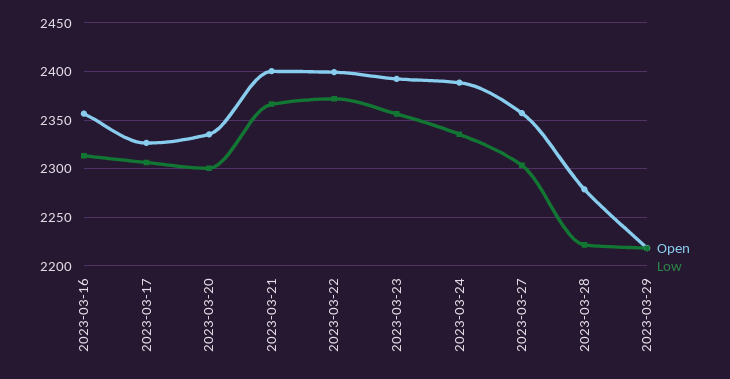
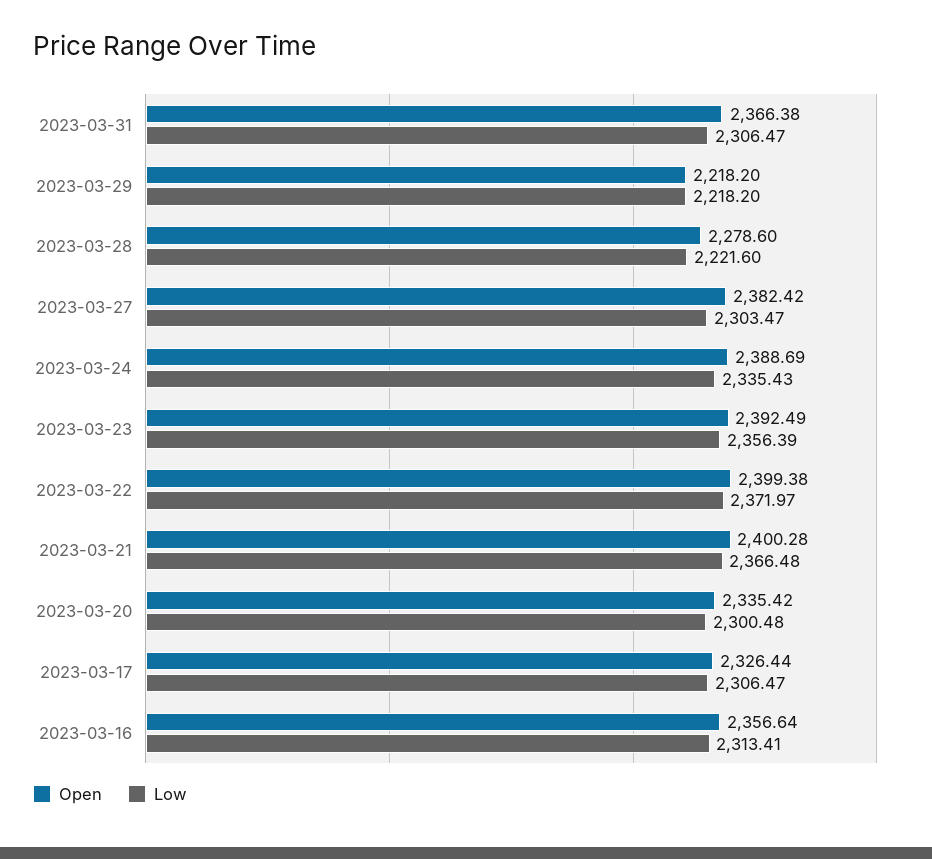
Open, 2023-03-27: 2360 -> 2382.42
Open, 2023-03-31: none -> 2366.38
Low, 2023-03-31: none -> 2306.47

